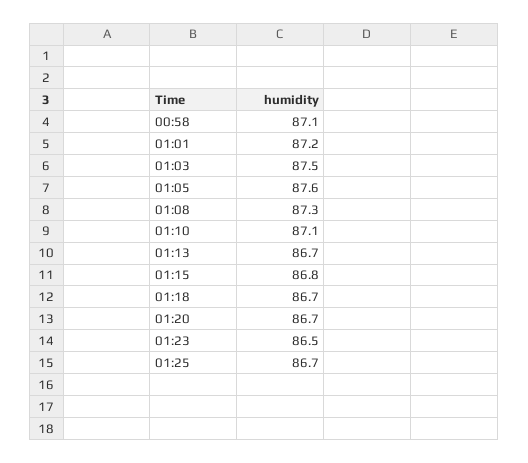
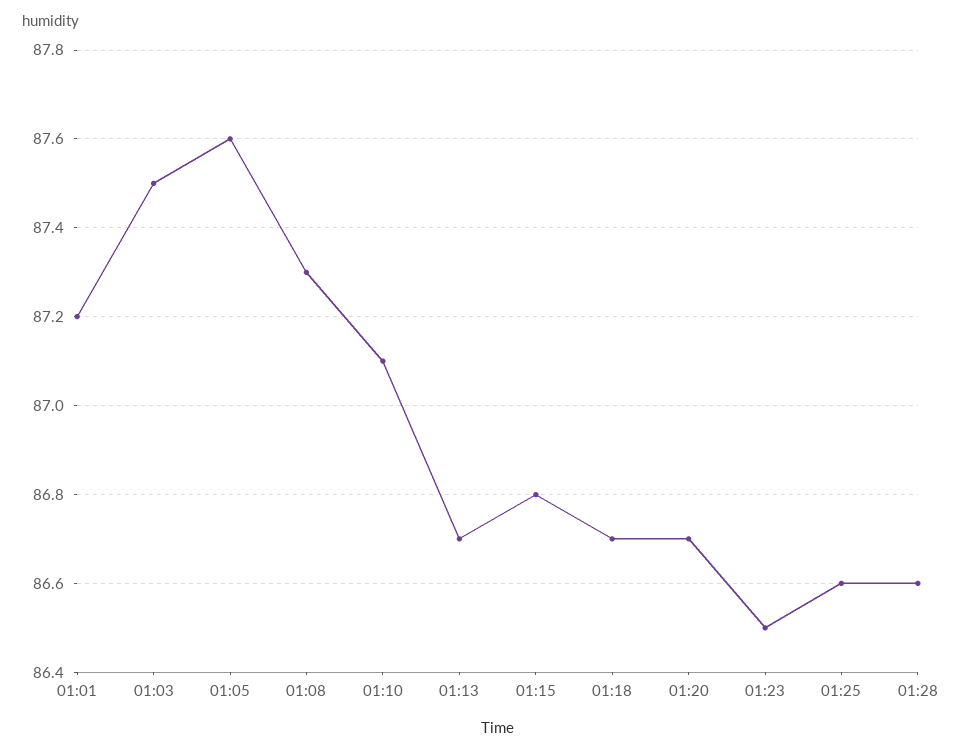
00:58: 87.1 -> none
01:25: 86.7 -> 86.6
01:28: none -> 86.6

